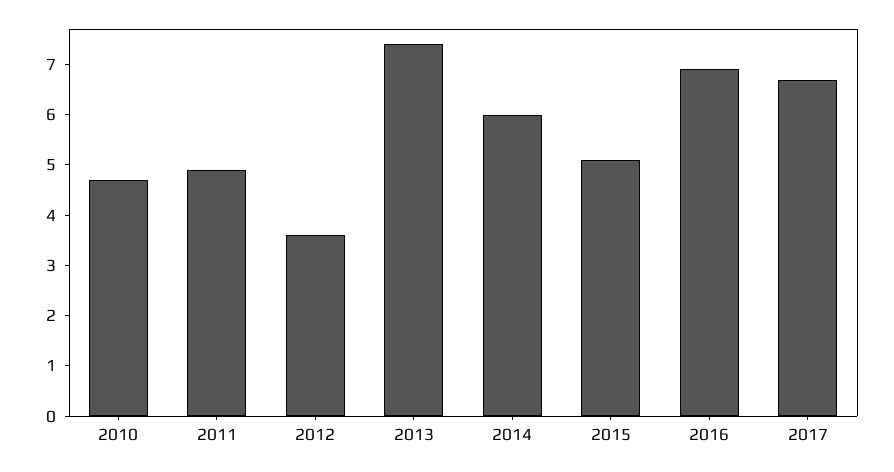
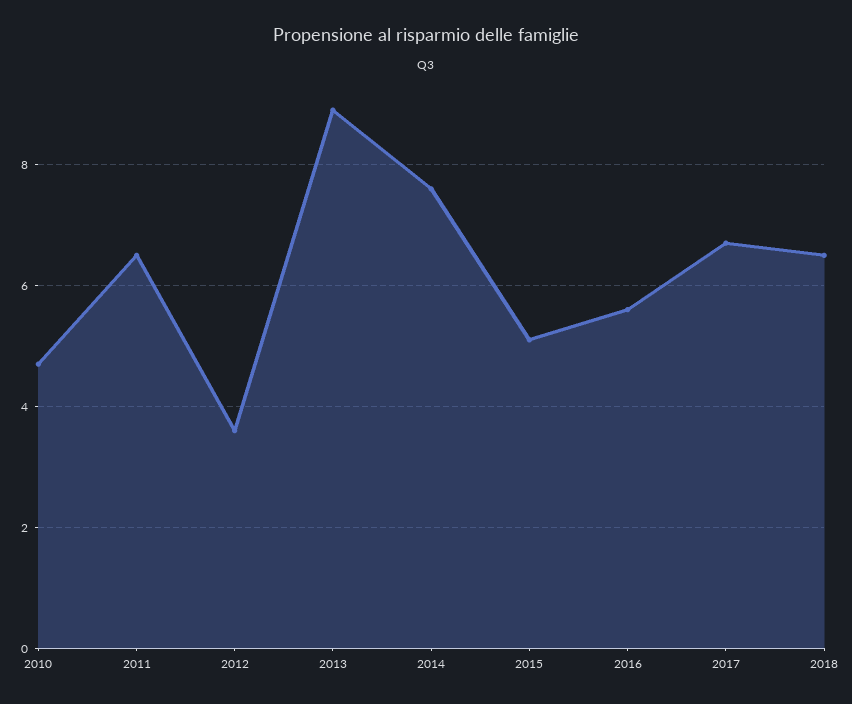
2011: 5 -> 6.5
2013: 7.5 -> 9
2014: 6 -> 7.5
2016: 7 -> 5.5
2018: none -> 6.5

